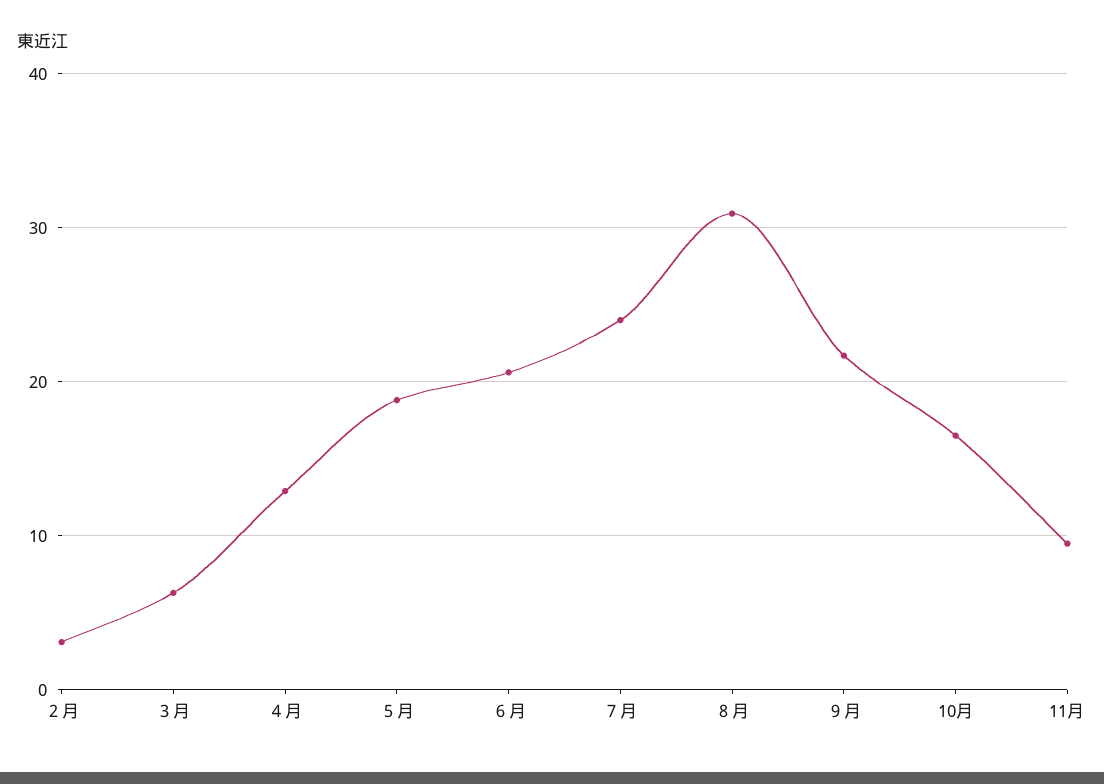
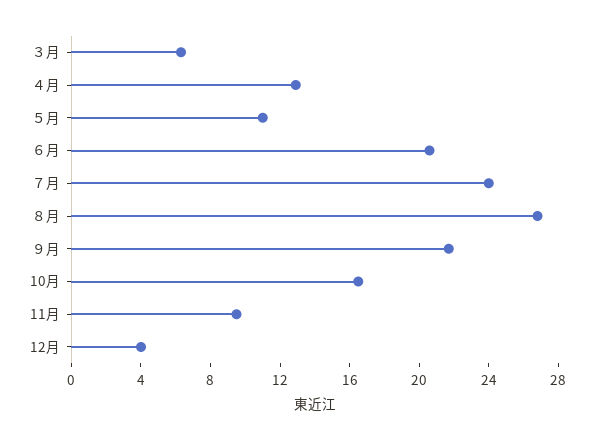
２月: 3 -> none
５月: 19 -> 11
８月: 31 -> 27
12月: none -> 4

